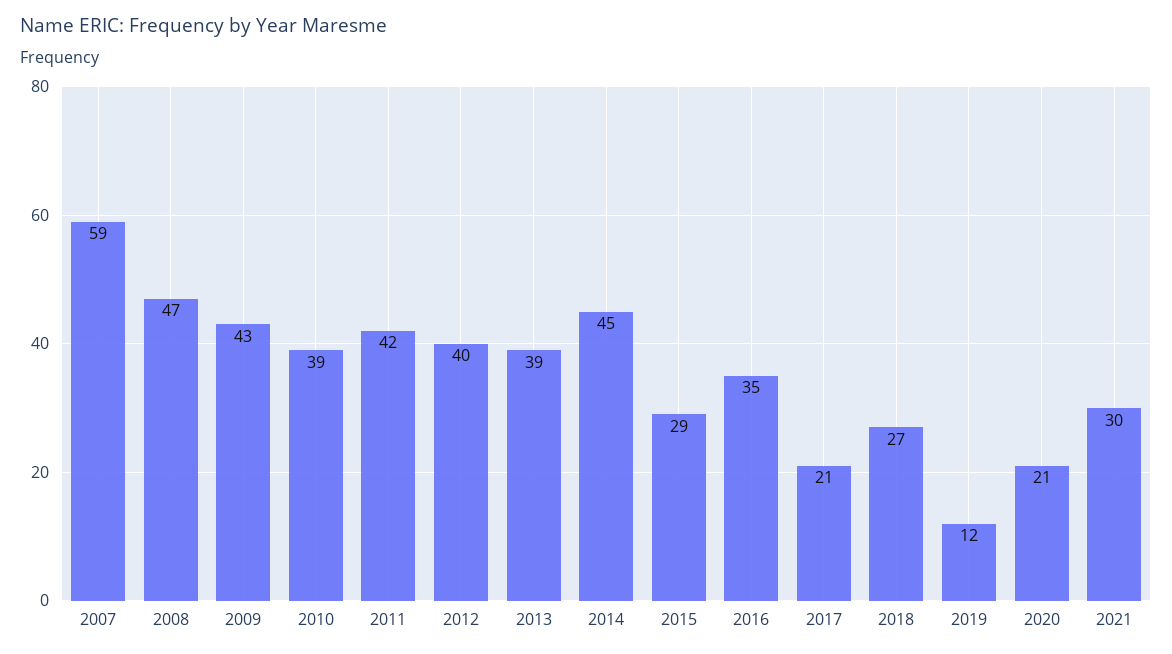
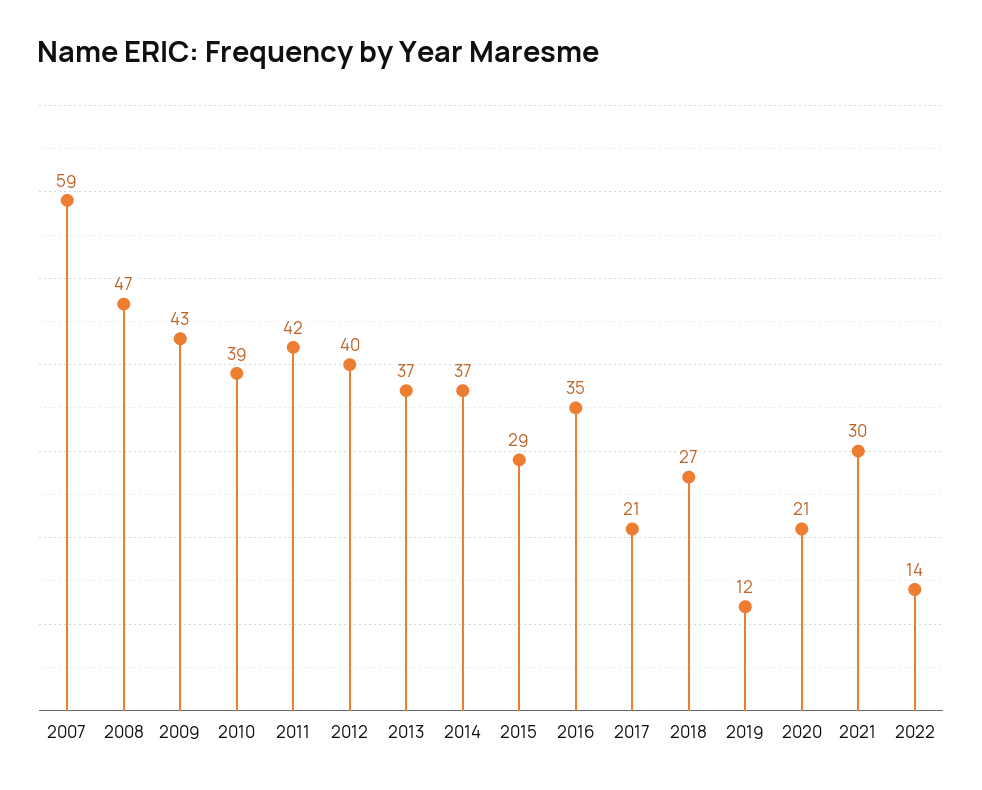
2013: 39 -> 37
2014: 45 -> 37
2022: none -> 14

